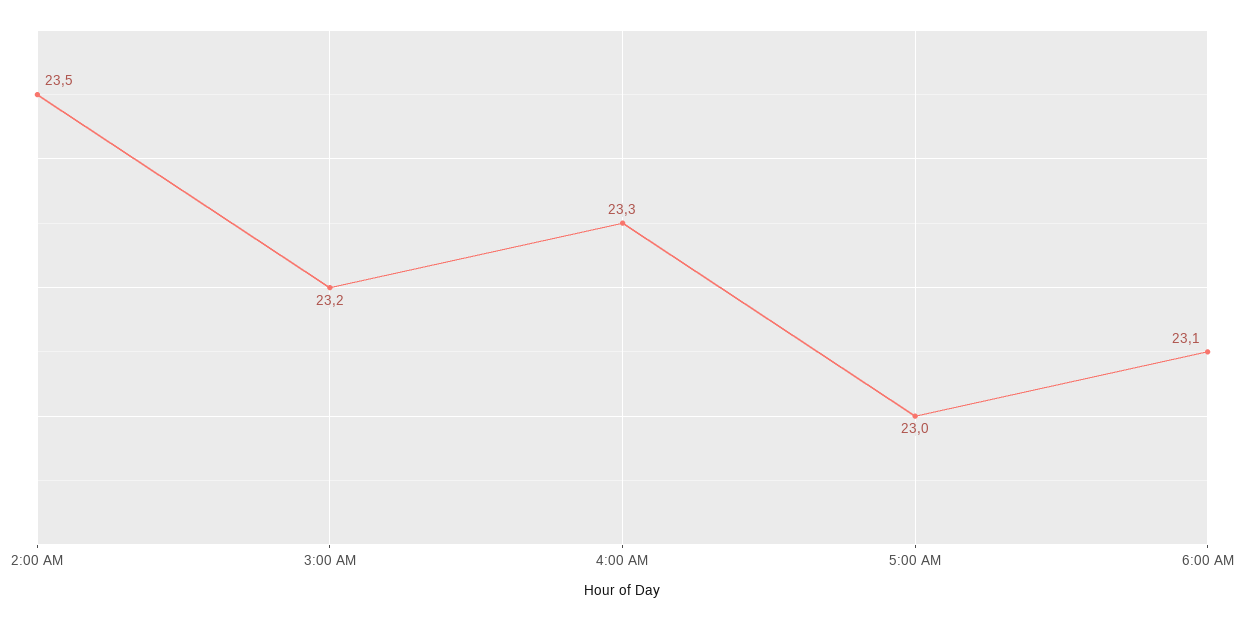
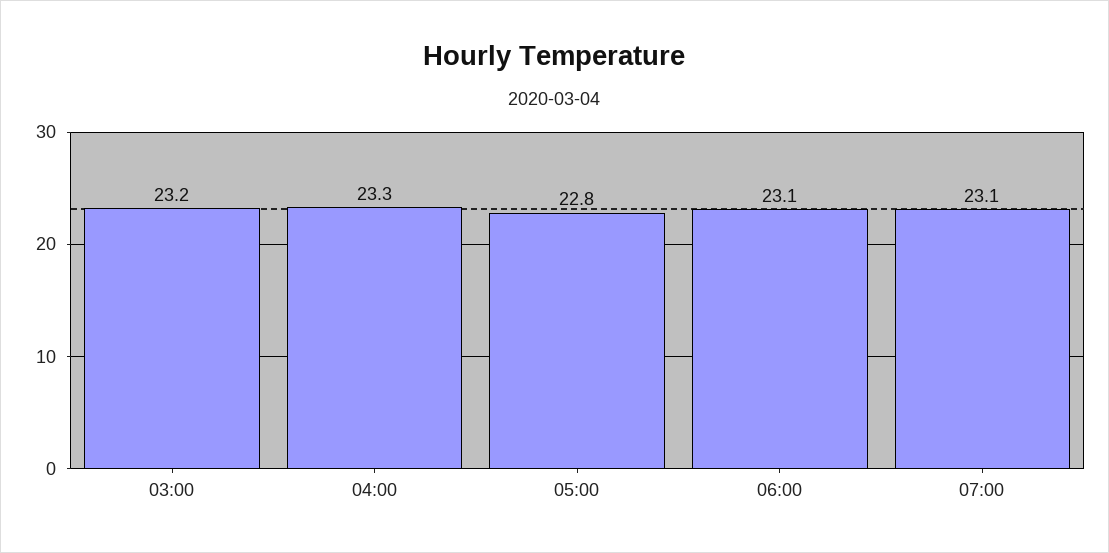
2:00 AM: 23.5 -> none
5:00 AM: 23 -> 22.8
07:00: none -> 23.1

